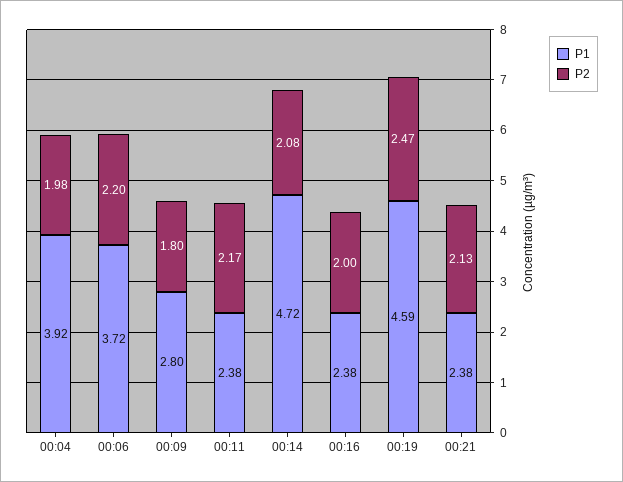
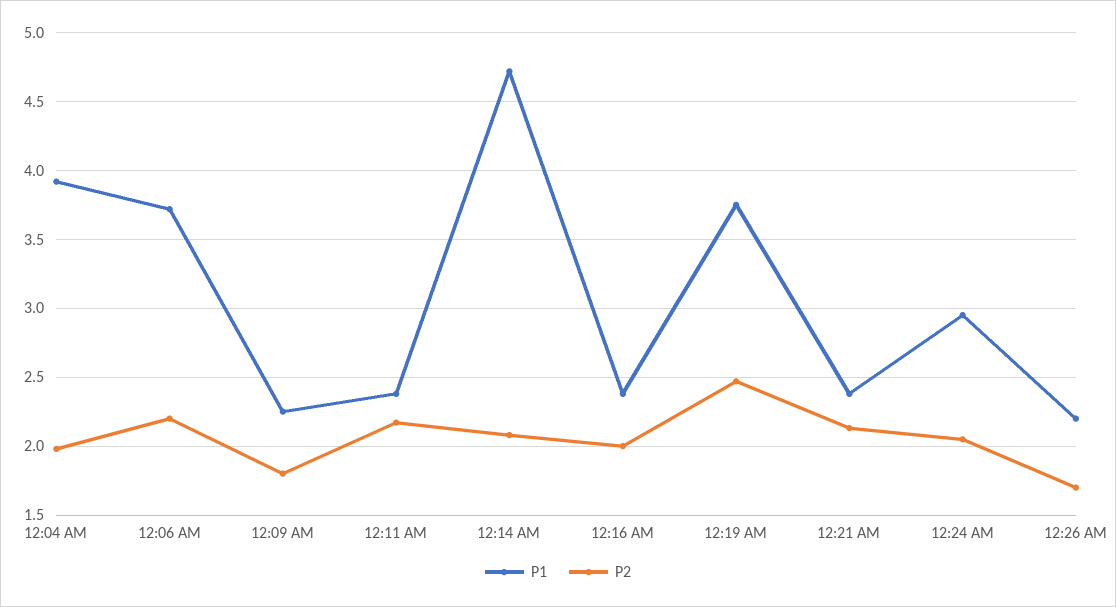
P1, 00:09: 2.8 -> 2.25
P1, 00:19: 4.59 -> 3.75
P1, 12:24 AM: none -> 2.95
P2, 12:24 AM: none -> 2.05
P1, 12:26 AM: none -> 2.2
P2, 12:26 AM: none -> 1.7

